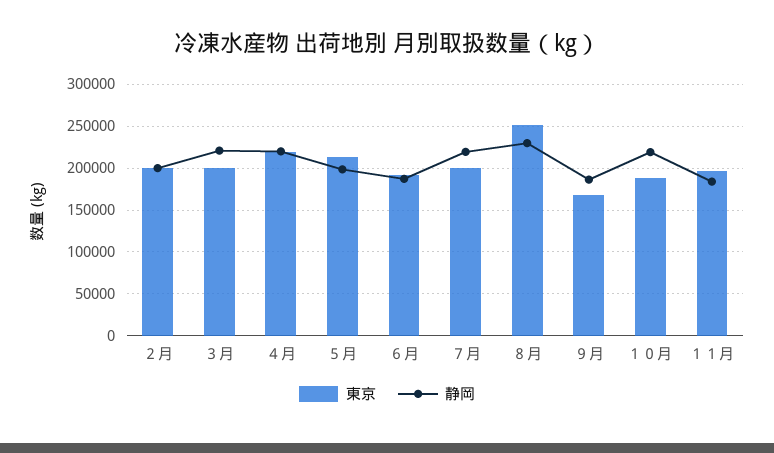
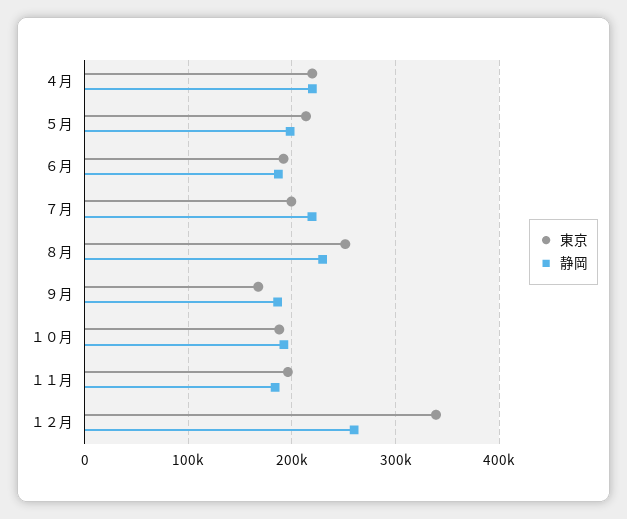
東京, ２月: 200000 -> none
静岡, ２月: 200000 -> none
東京, ３月: 200000 -> none
静岡, ３月: 220000 -> none
静岡, １０月: 220000 -> 190000
東京, １２月: none -> 340000
静岡, １２月: none -> 260000

